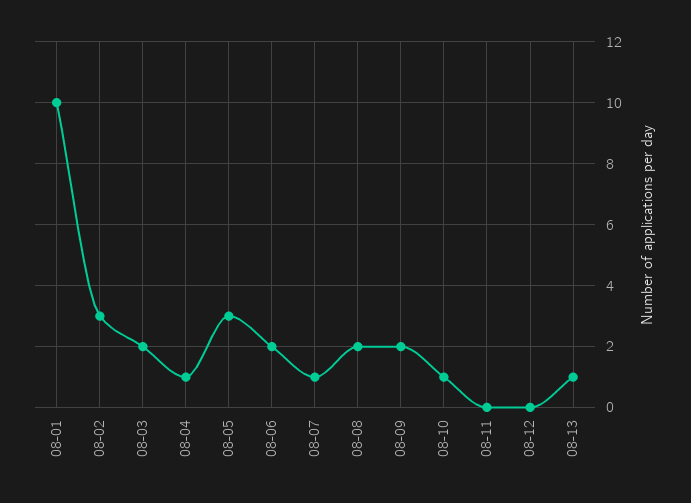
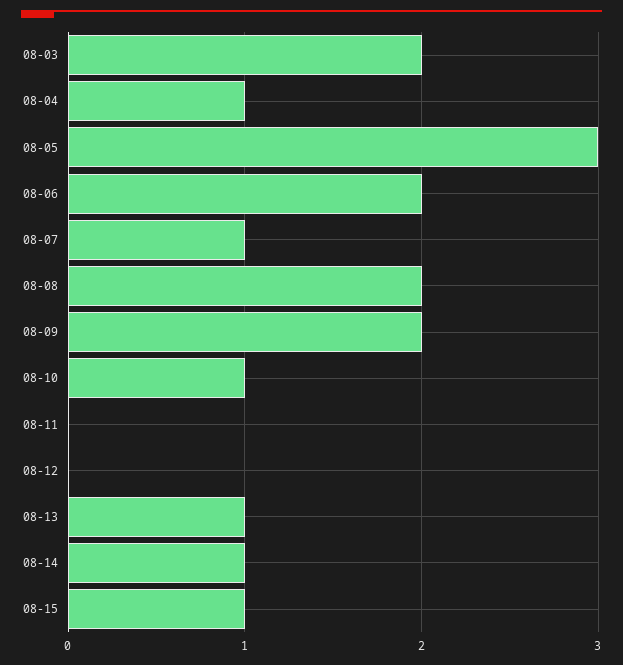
08-01: 10 -> none
08-02: 3 -> none
08-14: none -> 1
08-15: none -> 1

